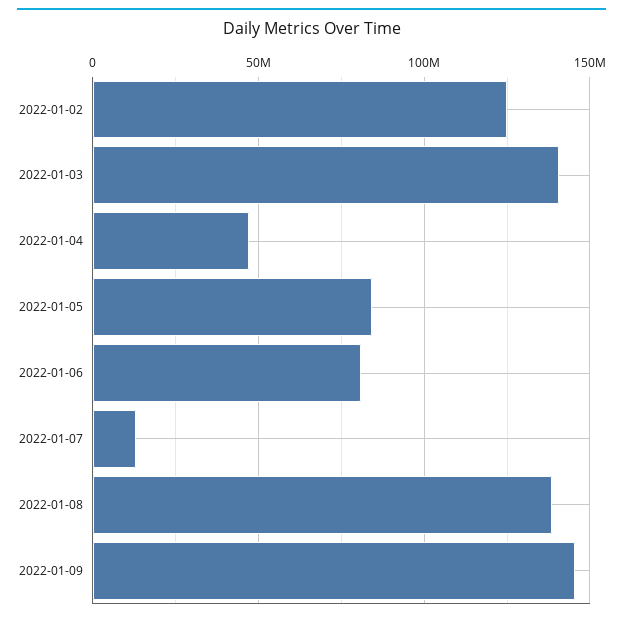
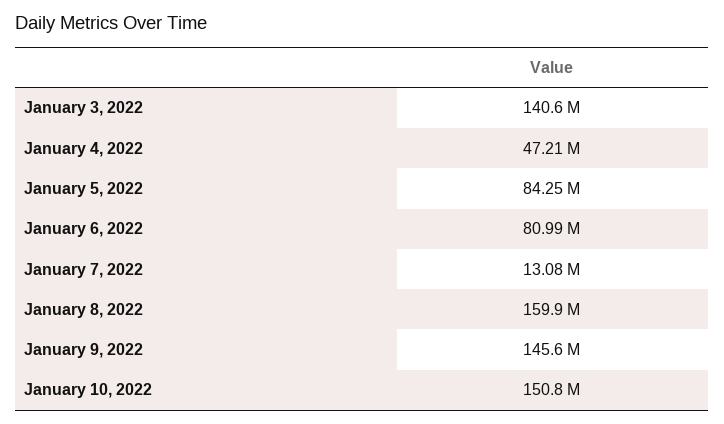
2022-01-02: 125000000 -> none
2022-01-08: 140000000 -> 159900000
January 10, 2022: none -> 150800000

